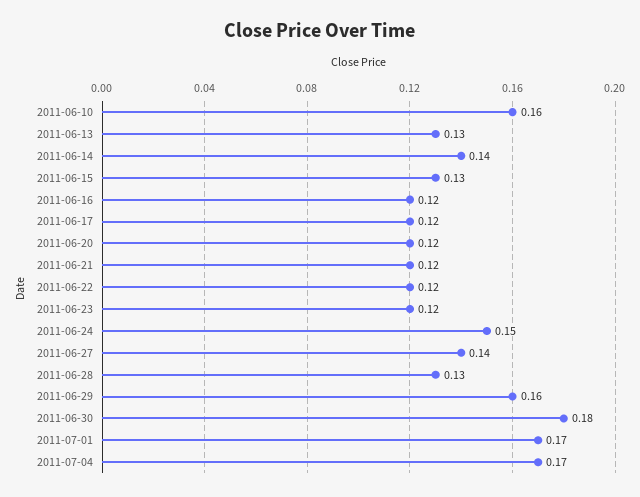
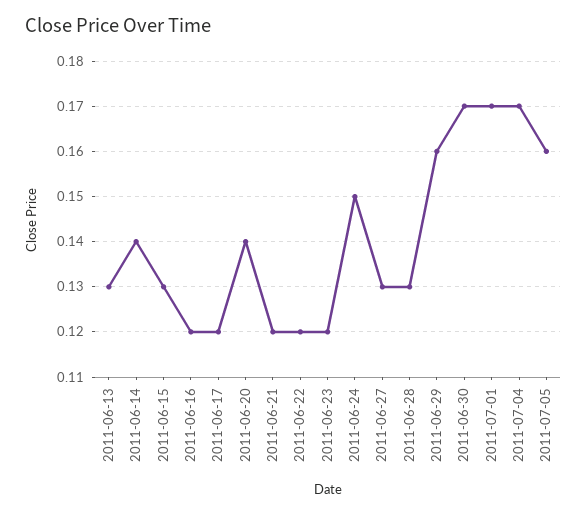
2011-06-10: 0.16 -> none
2011-06-20: 0.12 -> 0.14
2011-06-27: 0.14 -> 0.13
2011-06-30: 0.18 -> 0.17
2011-07-05: none -> 0.16

